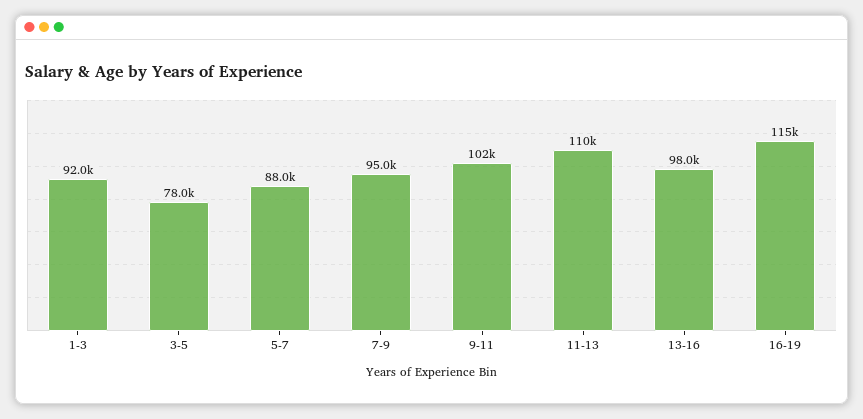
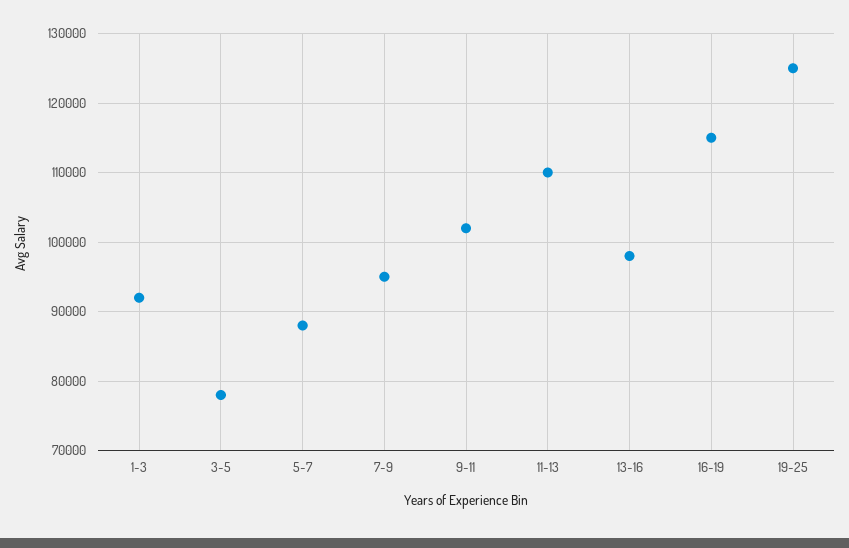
19-25: none -> 125000

